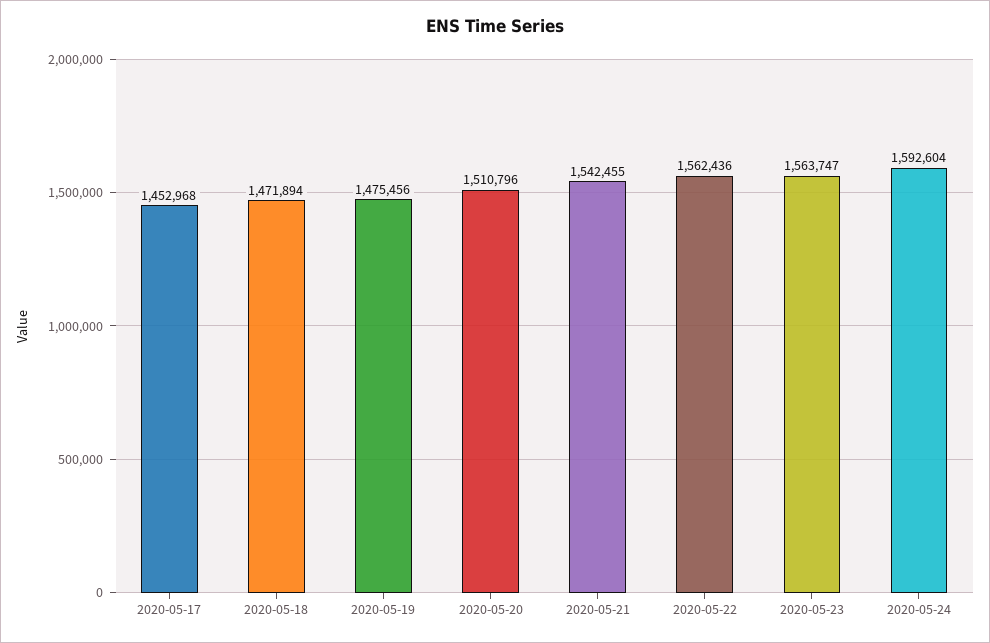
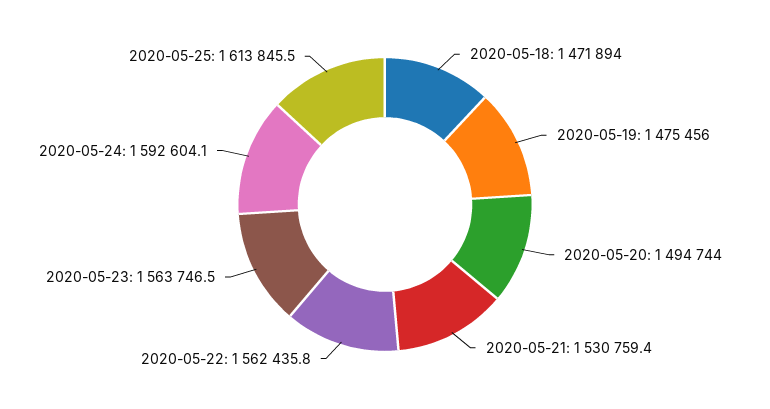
2020-05-17: 1452968 -> none
2020-05-20: 1510796 -> 1494744
2020-05-21: 1542455 -> 1530759.4
2020-05-25: none -> 1613845.5

